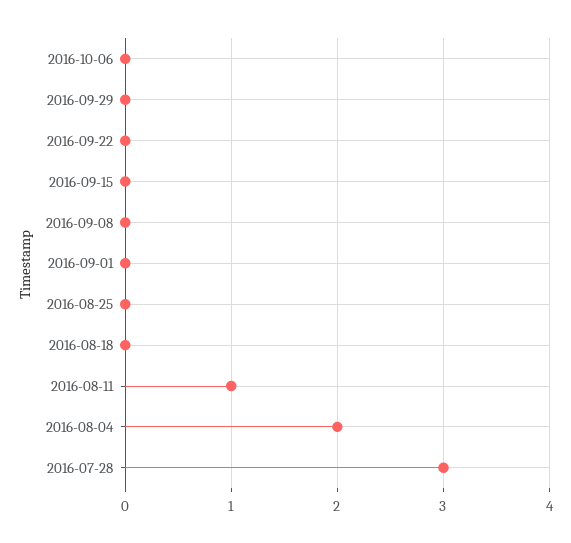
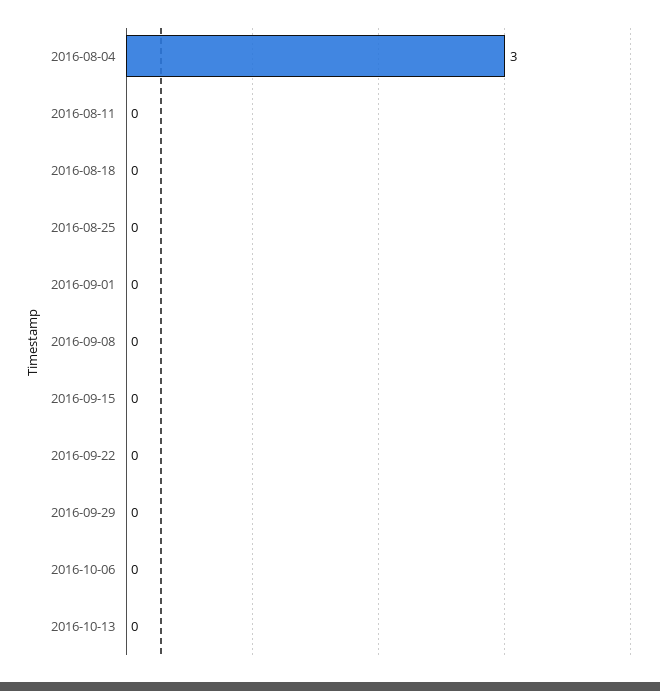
2016-08-11: 1 -> 0
2016-08-04: 2 -> 3
2016-07-28: 3 -> none
2016-10-13: none -> 0

